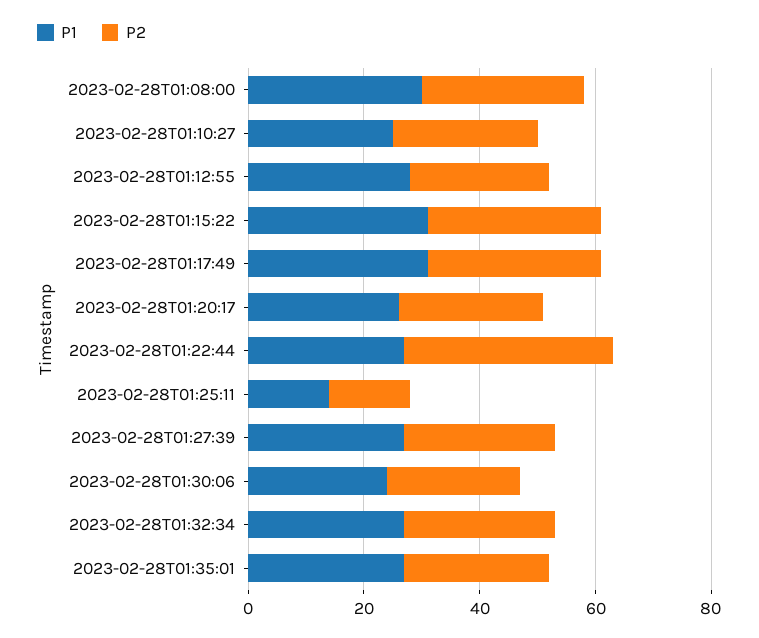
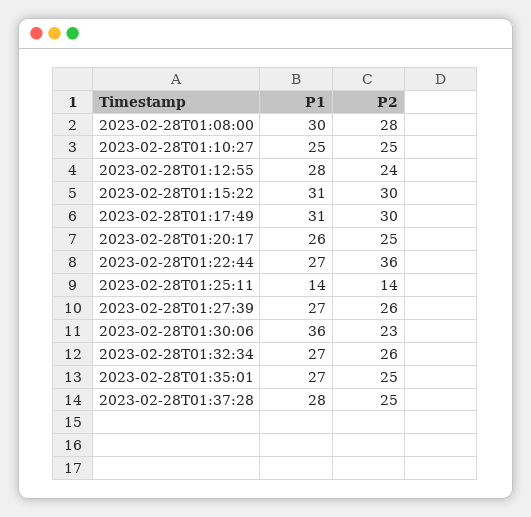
P1, 2023-02-28T01:30:06: 25 -> 36
P1, 2023-02-28T01:37:28: none -> 28
P2, 2023-02-28T01:37:28: none -> 25

